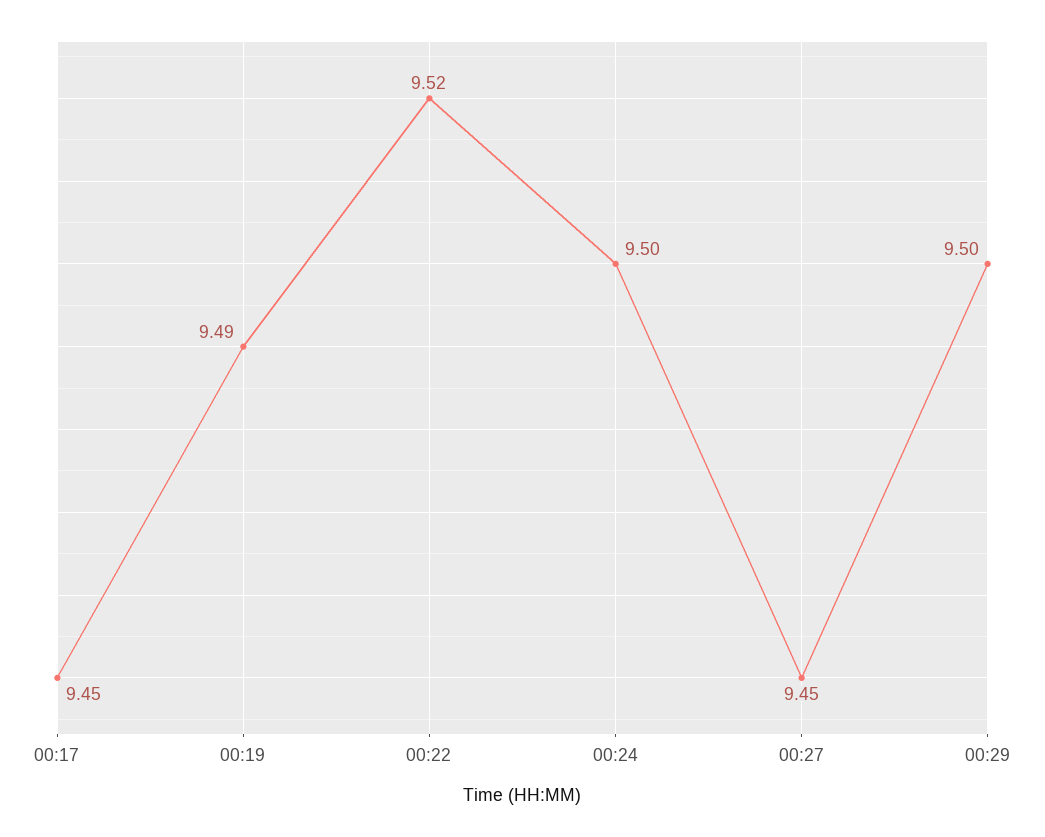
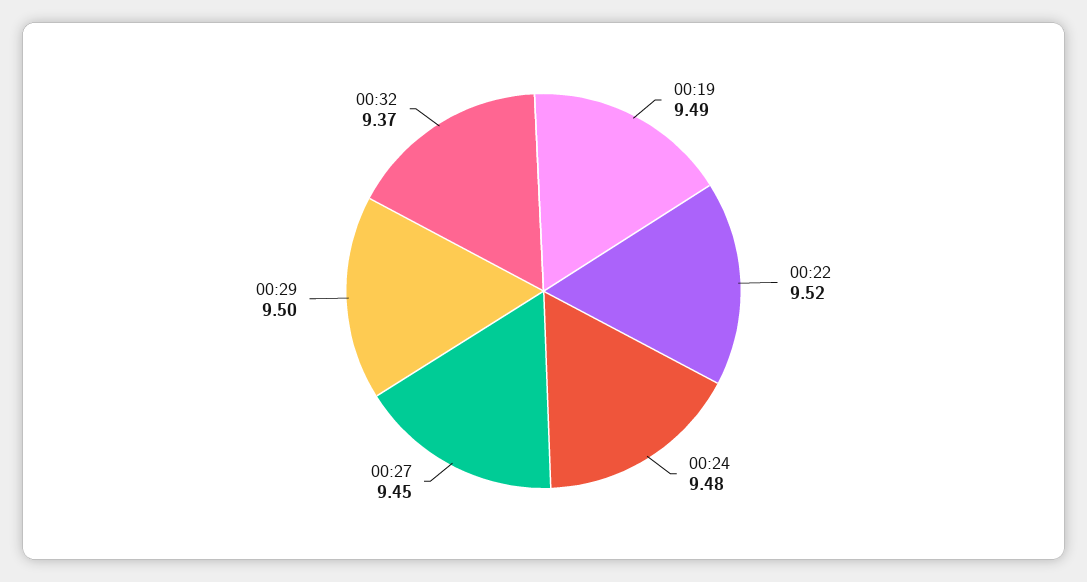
00:17: 9.45 -> none
00:24: 9.5 -> 9.48
00:32: none -> 9.37

